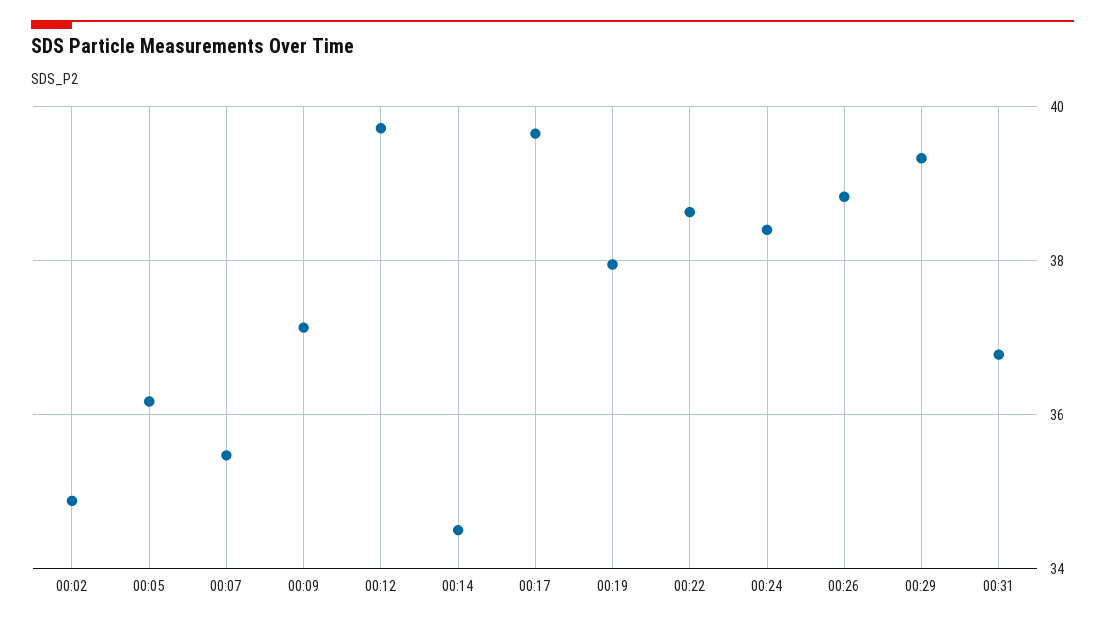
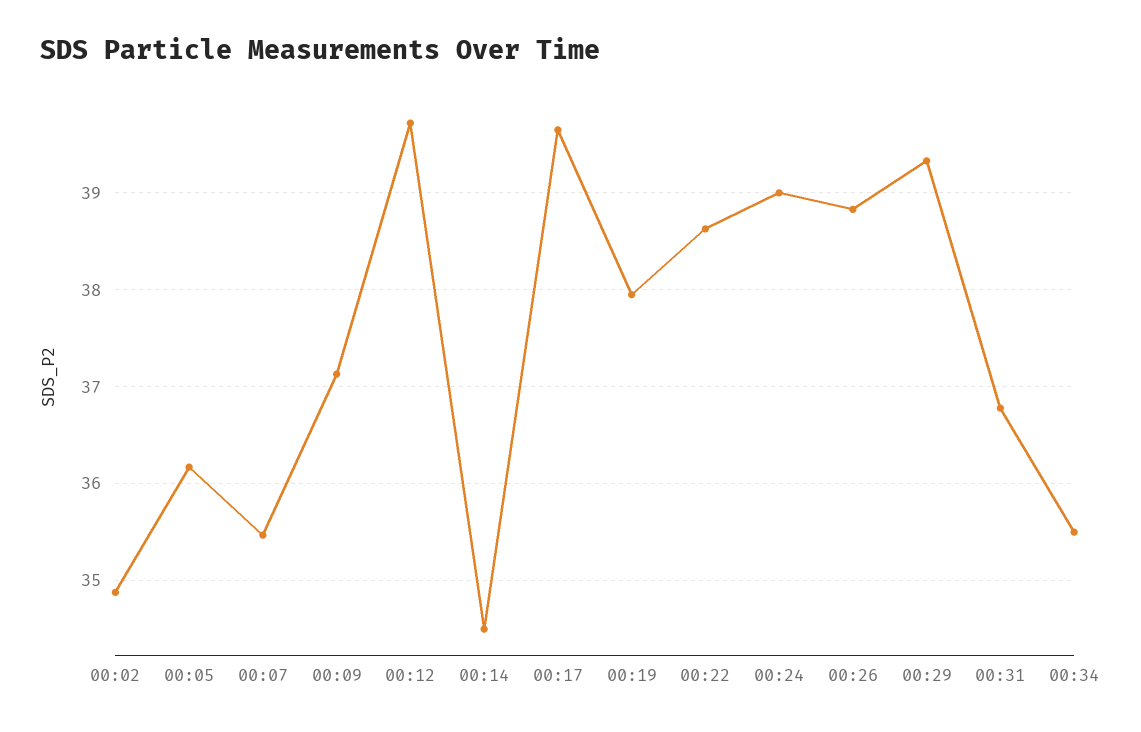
00:24: 38.4 -> 39
00:34: none -> 35.5

